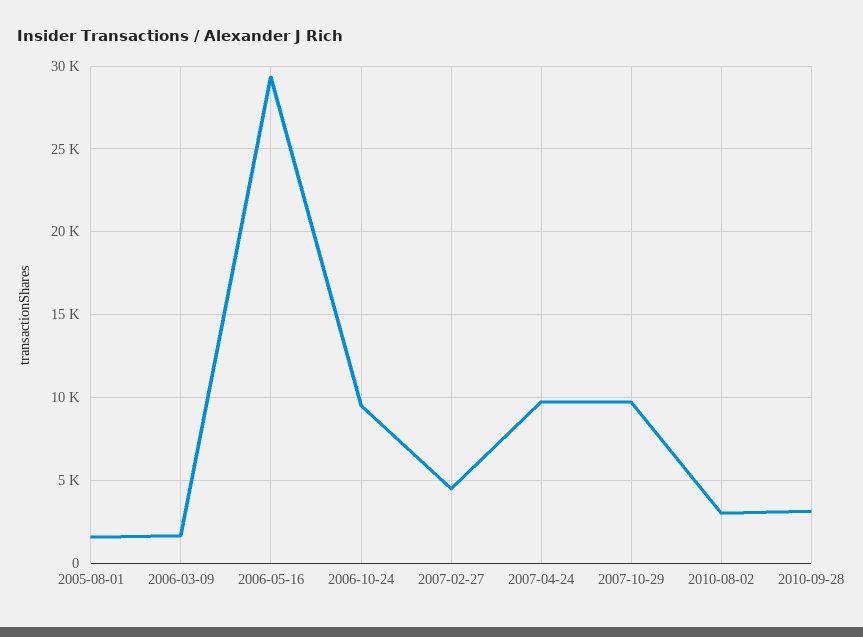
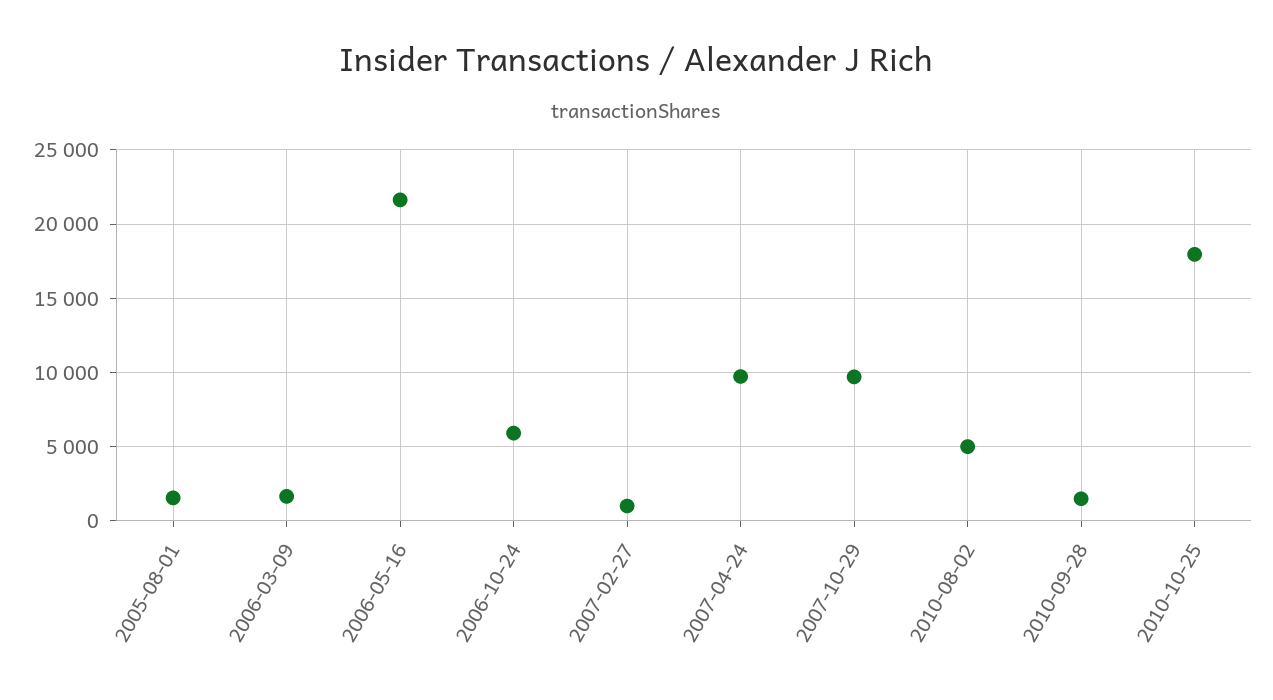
2006-05-16: 29500 -> 21500
2006-10-24: 9500 -> 6000
2007-02-27: 4500 -> 1000
2010-08-02: 3000 -> 5000
2010-09-28: 3000 -> 1500
2010-10-25: none -> 18000

